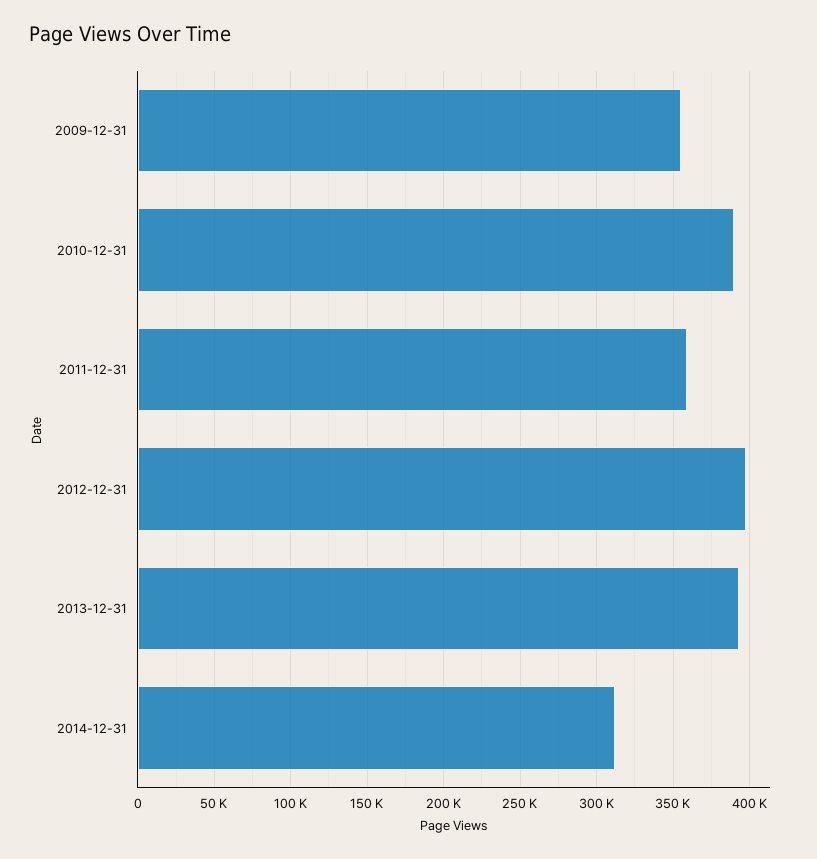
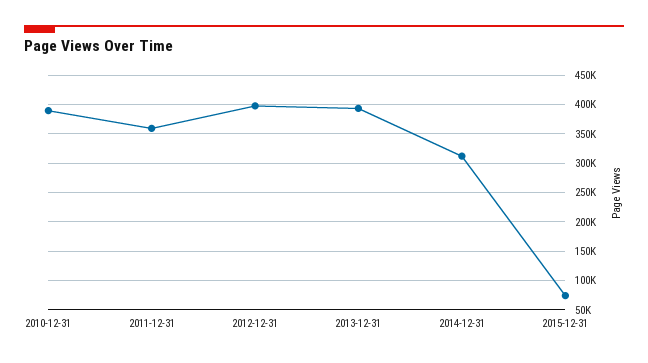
2009-12-31: 355000 -> none
2015-12-31: none -> 75000

